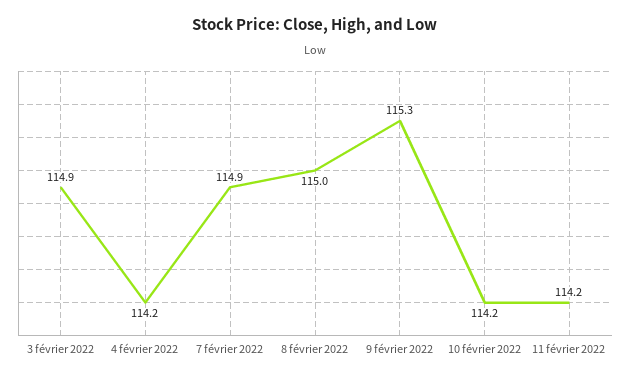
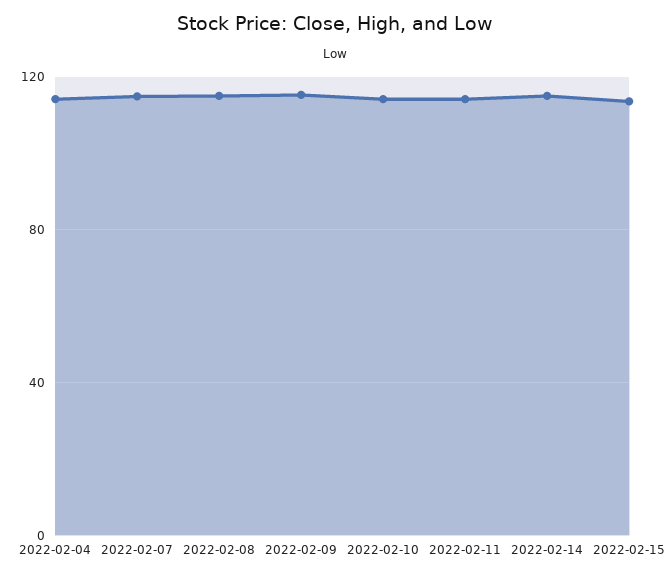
3 février 2022: 114.9 -> none
2022-02-14: none -> 115
2022-02-15: none -> 115

